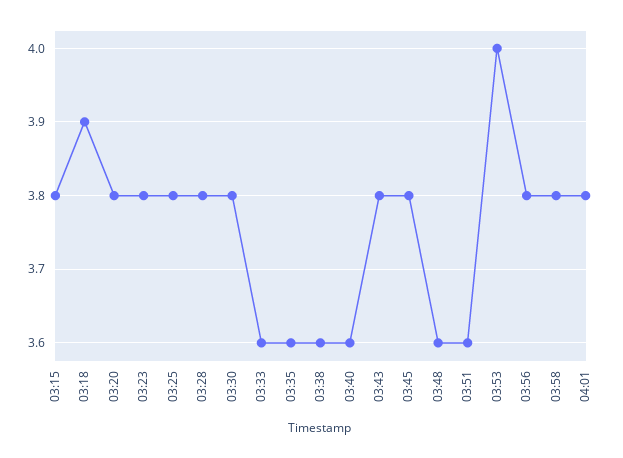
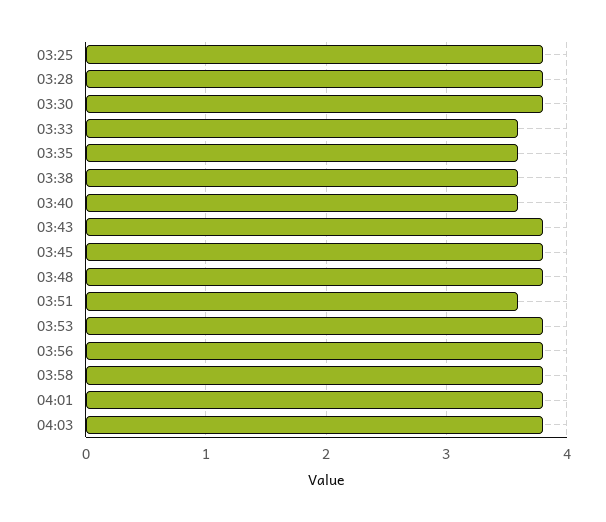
03:15: 3.8 -> none
03:18: 3.9 -> none
03:20: 3.8 -> none
03:23: 3.8 -> none
03:48: 3.6 -> 3.8
03:53: 4 -> 3.8
04:03: none -> 3.8

